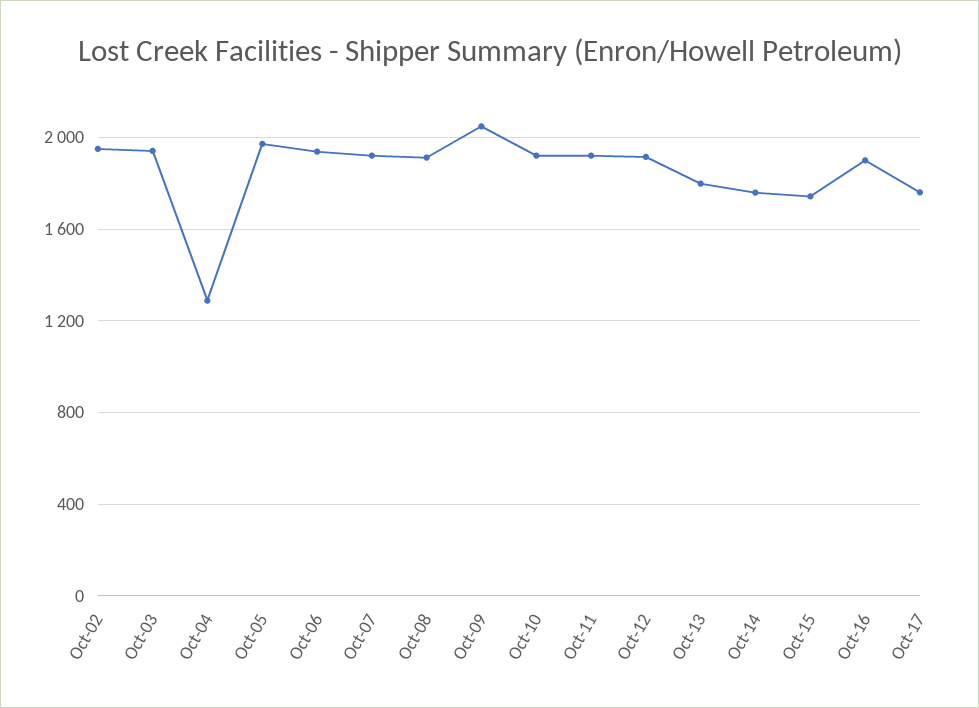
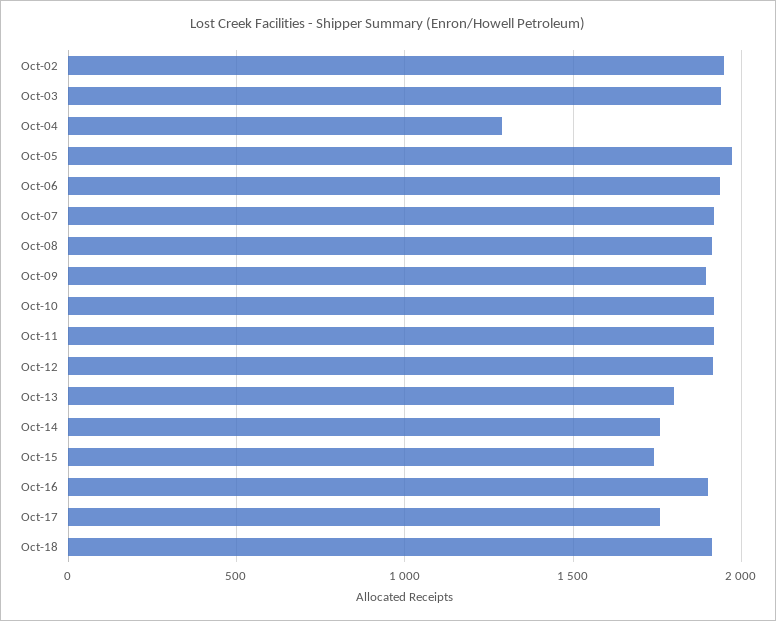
Oct-09: 2050 -> 1900
Oct-18: none -> 1900

